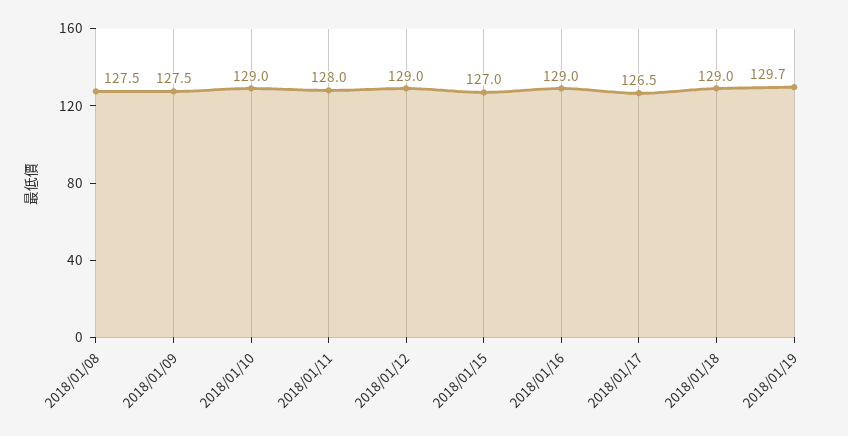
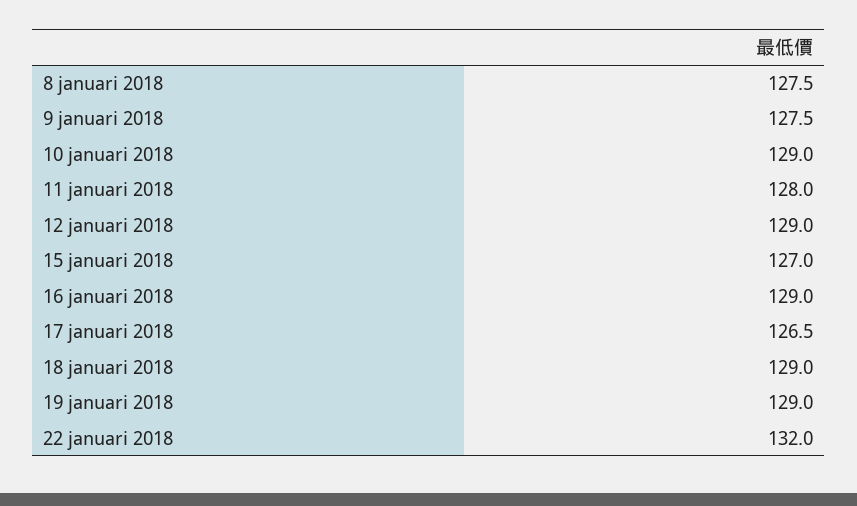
2018/01/19: 129.7 -> 129
22 januari 2018: none -> 132

